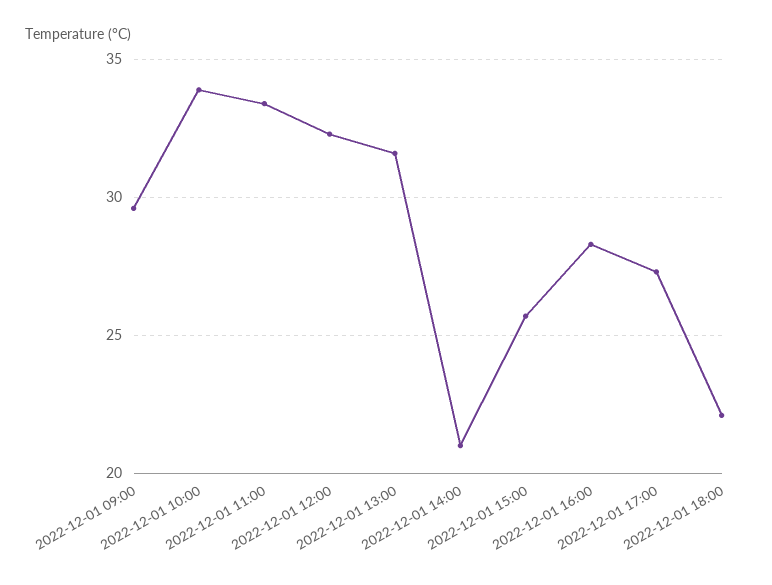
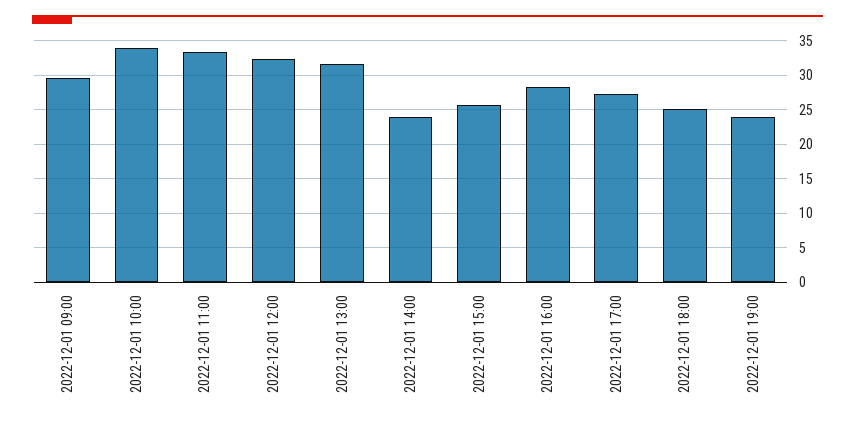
2022-12-01 14:00: 21 -> 24
2022-12-01 18:00: 22 -> 25
2022-12-01 19:00: none -> 24

